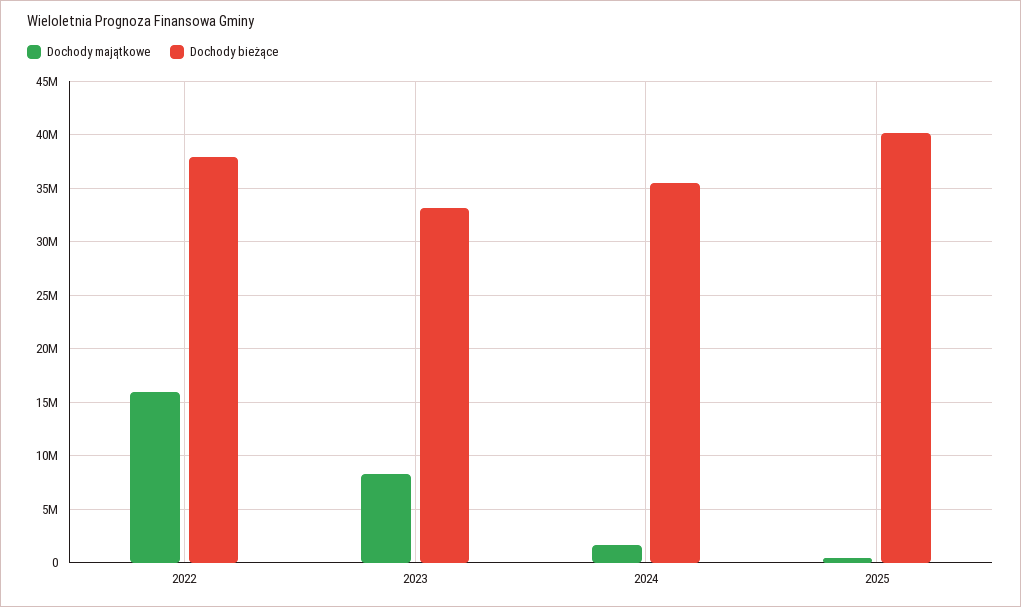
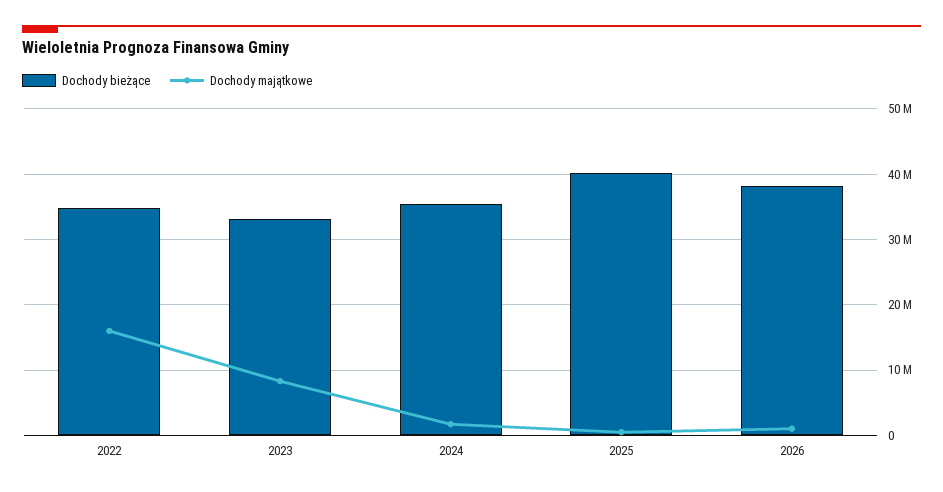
Dochody bieżące, 2022: 38000000 -> 35000000
Dochody bieżące, 2026: none -> 38000000
Dochody majątkowe, 2026: none -> 1000000

